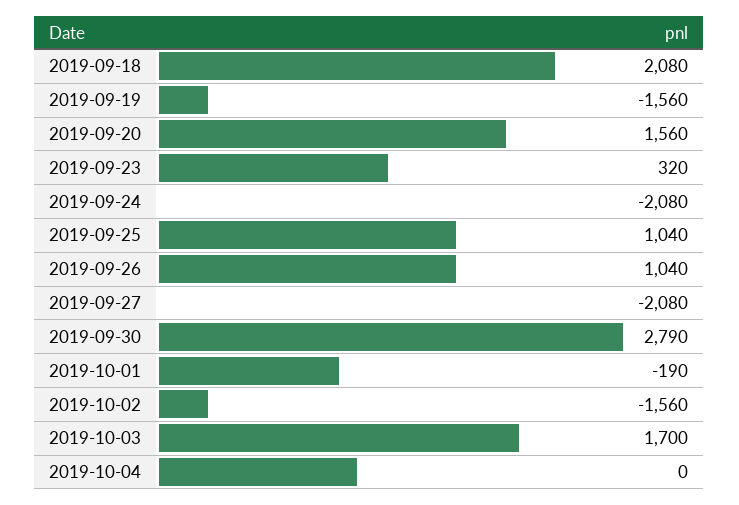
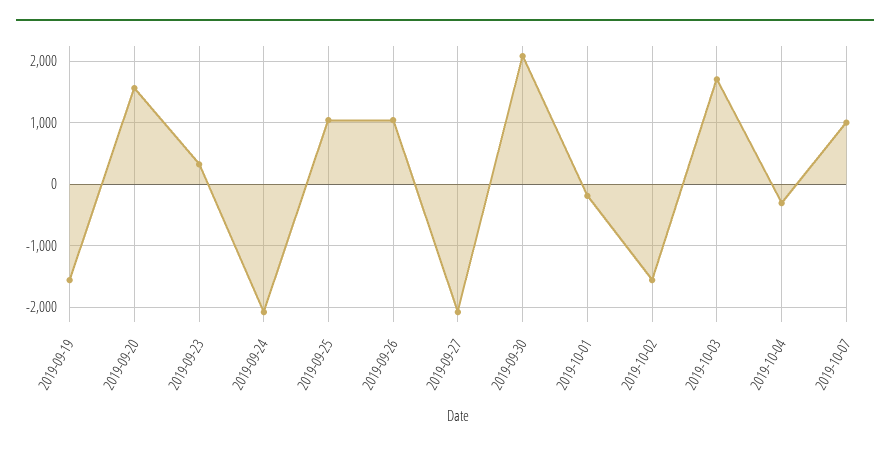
2019-09-18: 2080 -> none
2019-09-30: 2790 -> 2100
2019-10-04: 0 -> -300
2019-10-07: none -> 1000

